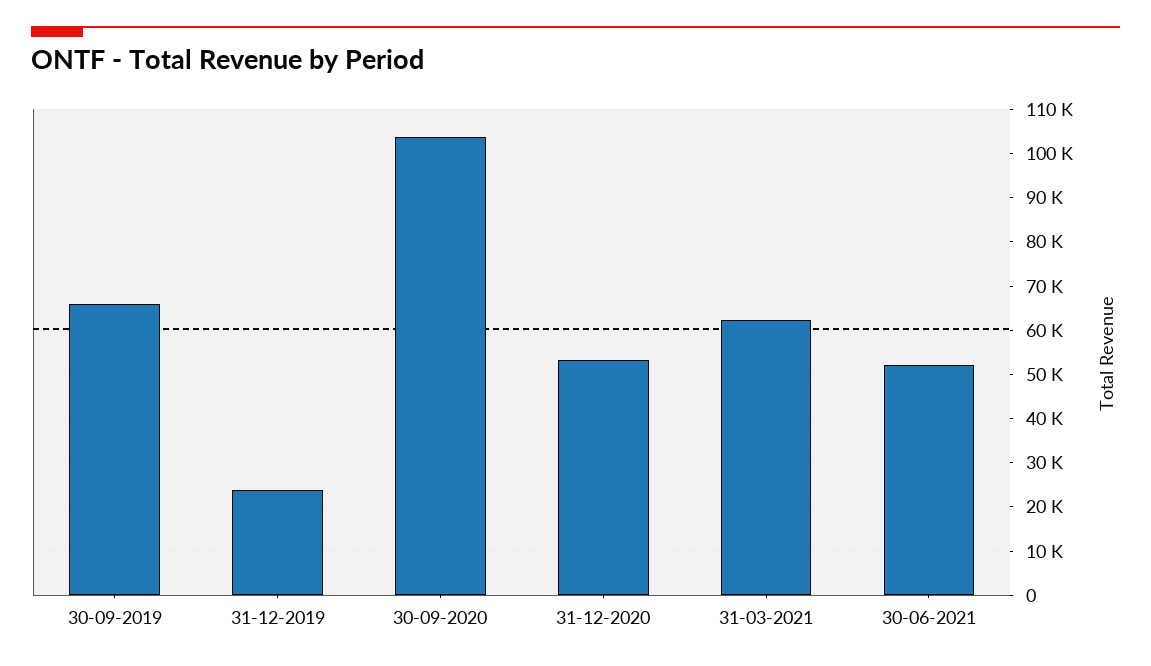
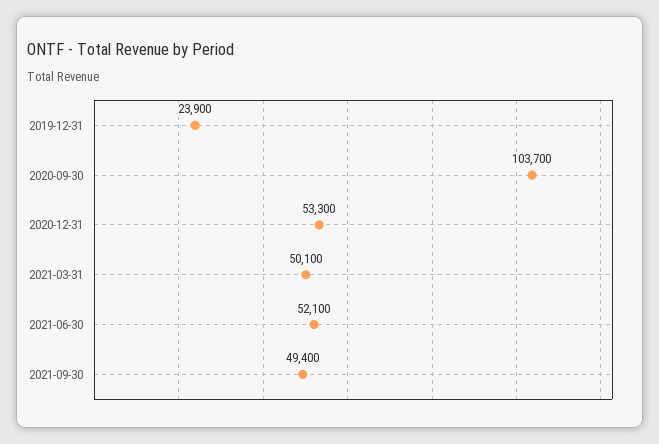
30-09-2019: 66000 -> none
31-03-2021: 62000 -> 50100
2021-09-30: none -> 49400

